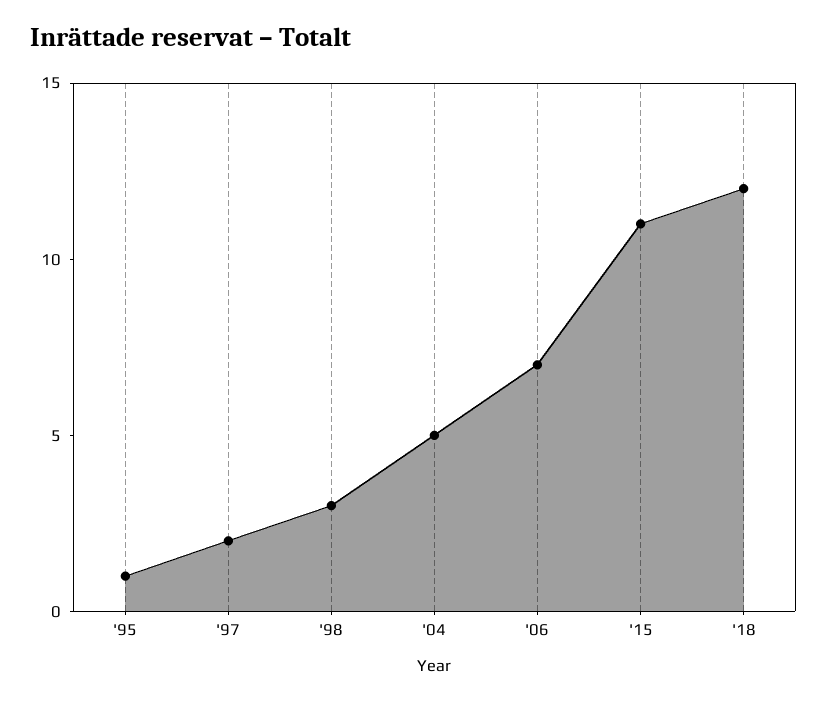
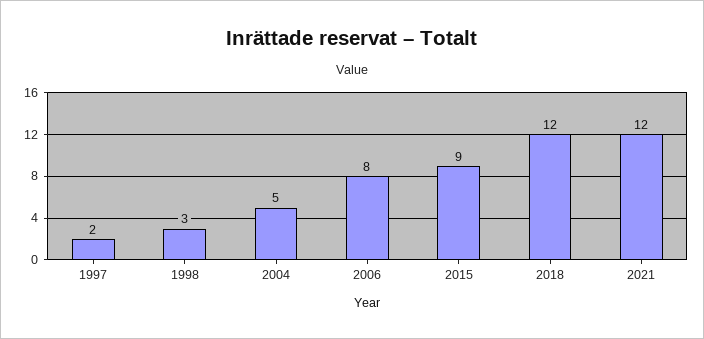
'95: 1 -> none
'06: 7 -> 8
'15: 11 -> 9
2021: none -> 12

